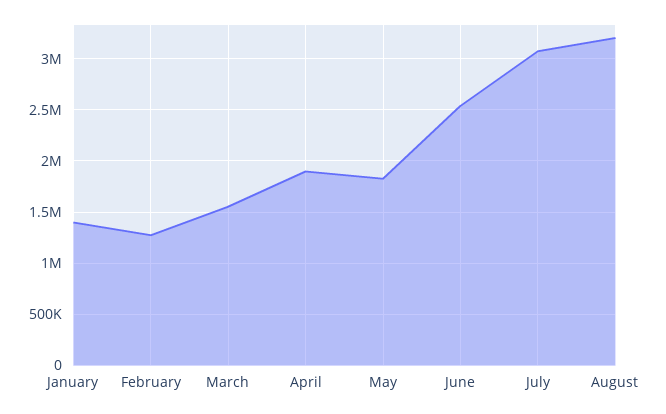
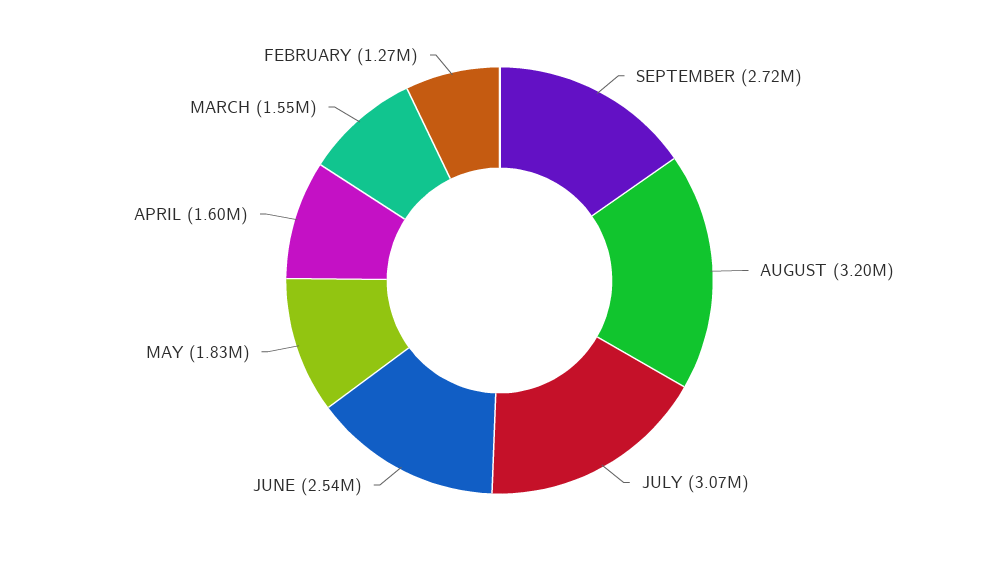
January: 1400000 -> none
April: 1900000 -> 1600000
SEPTEMBER: none -> 2720000

